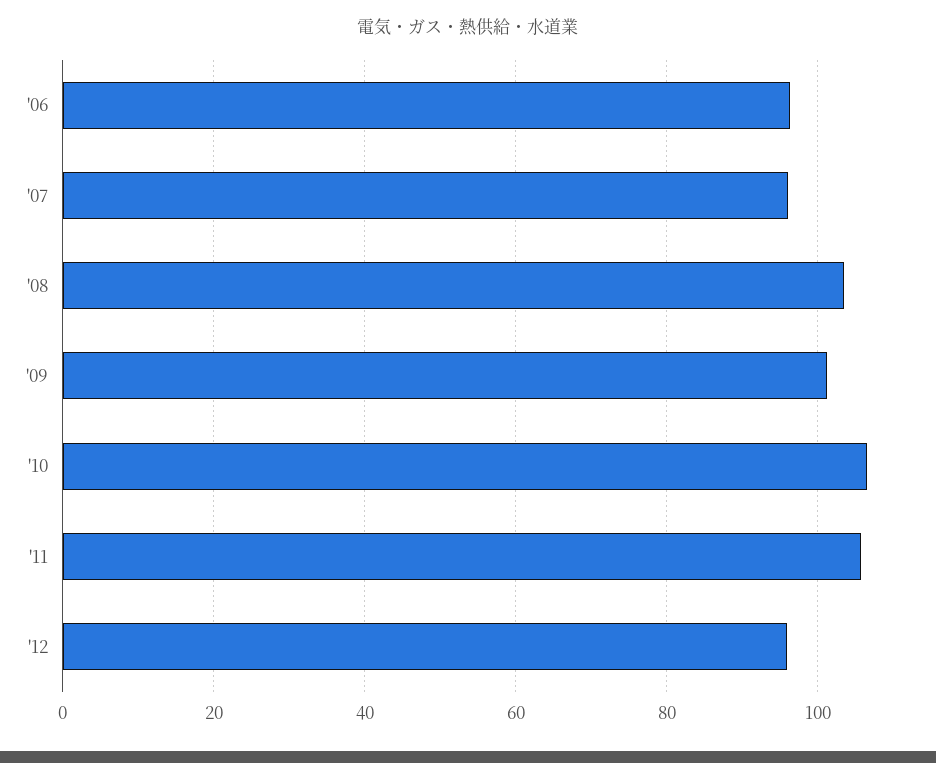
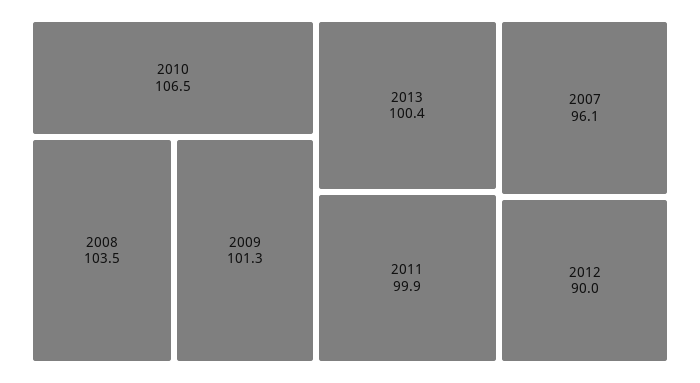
'06: 96 -> none
'11: 106 -> 99.9
'12: 96 -> 90
2013: none -> 100.4

